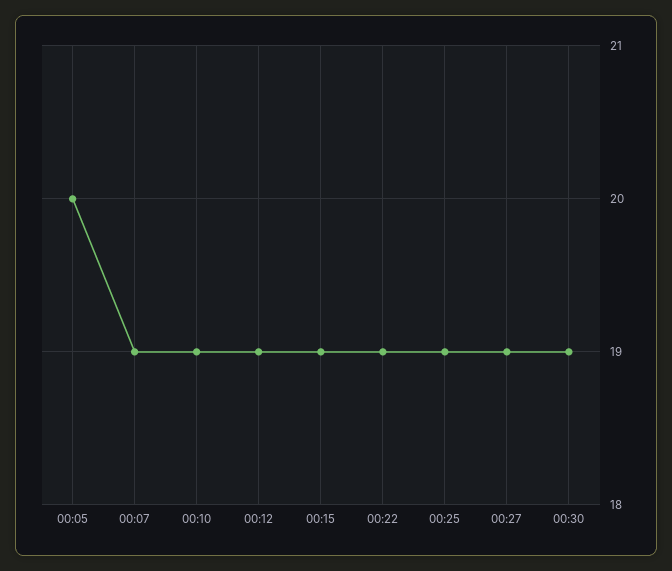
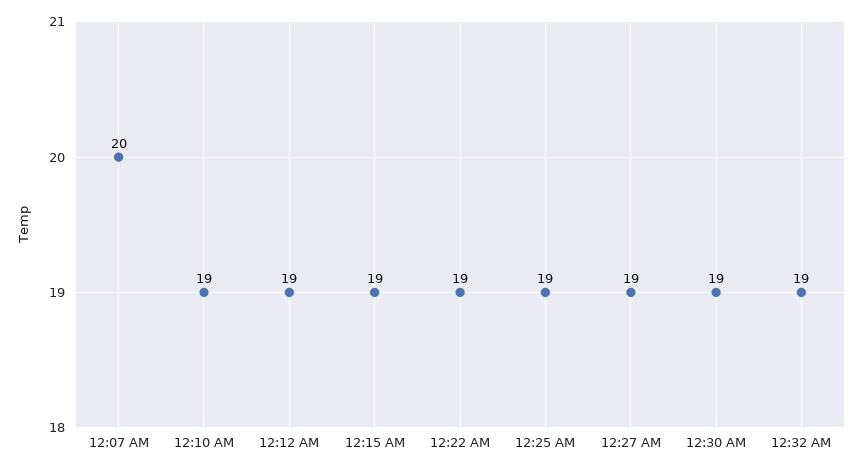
00:05: 20 -> none
00:07: 19 -> 20
12:32 AM: none -> 19

